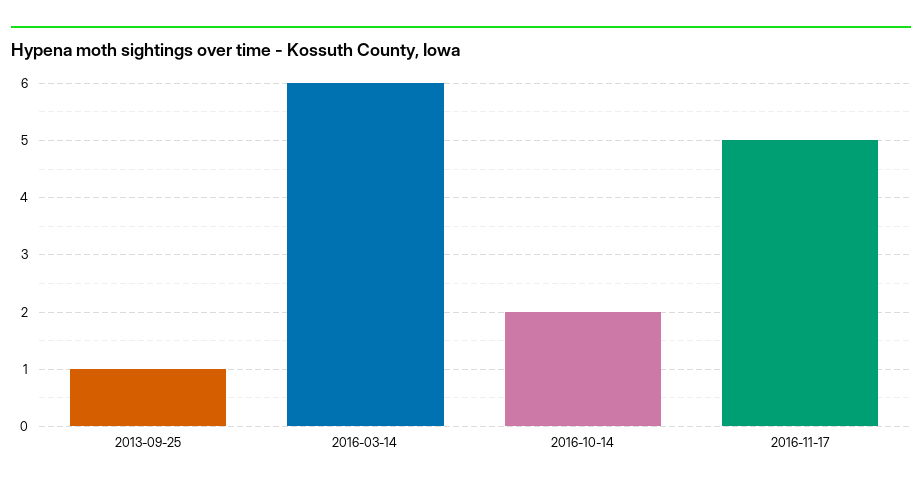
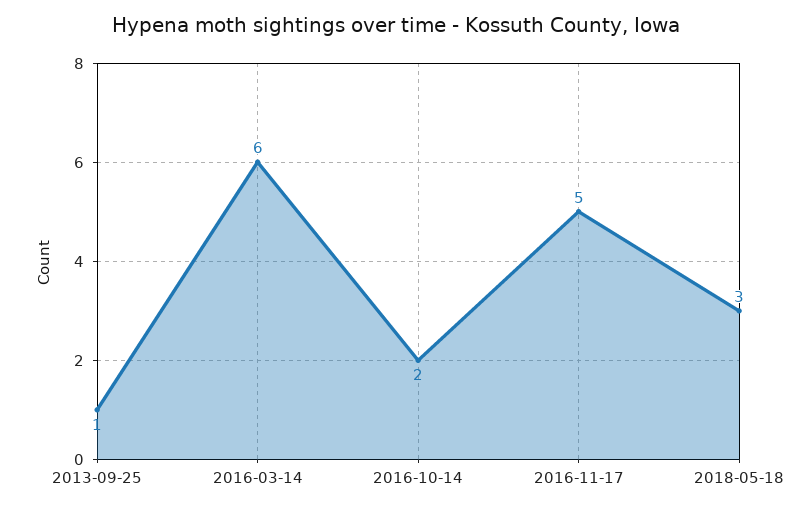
2018-05-18: none -> 3

